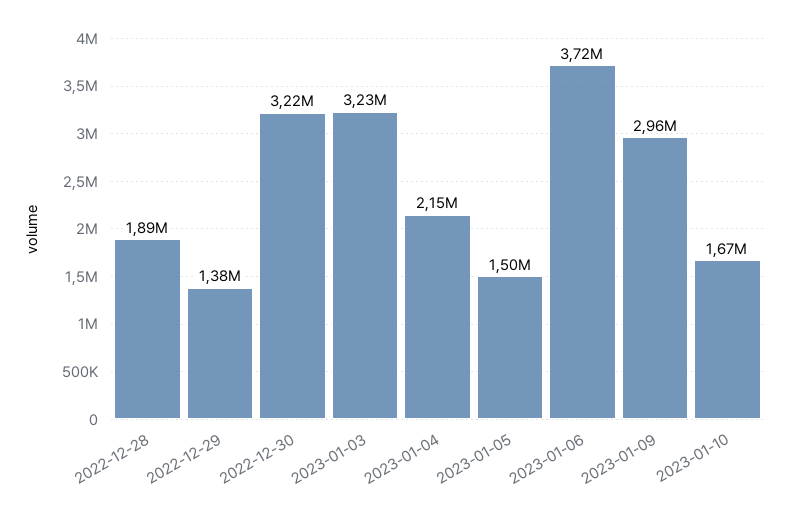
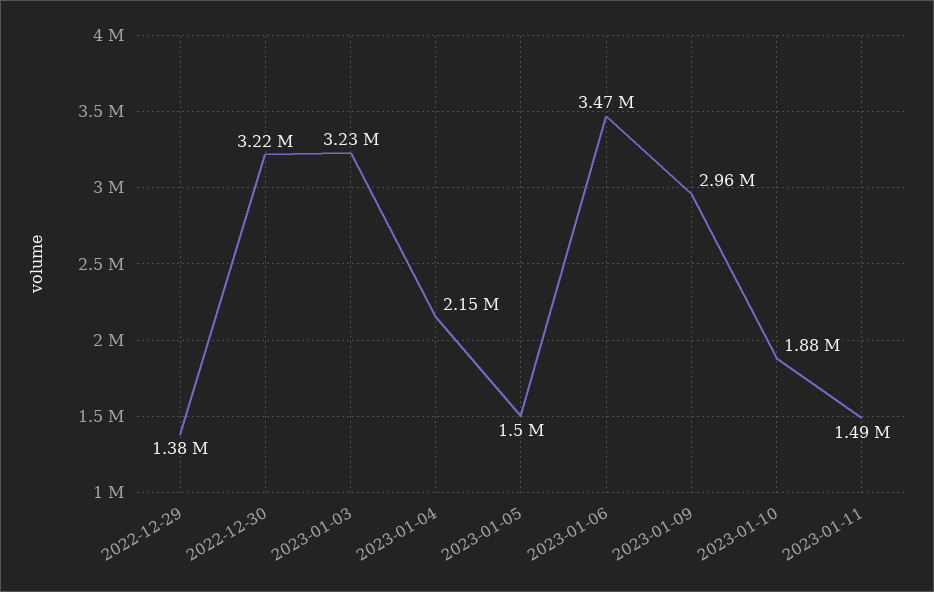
2022-12-28: 1890000 -> none
2023-01-06: 3720000 -> 3470000
2023-01-10: 1670000 -> 1880000
2023-01-11: none -> 1490000

